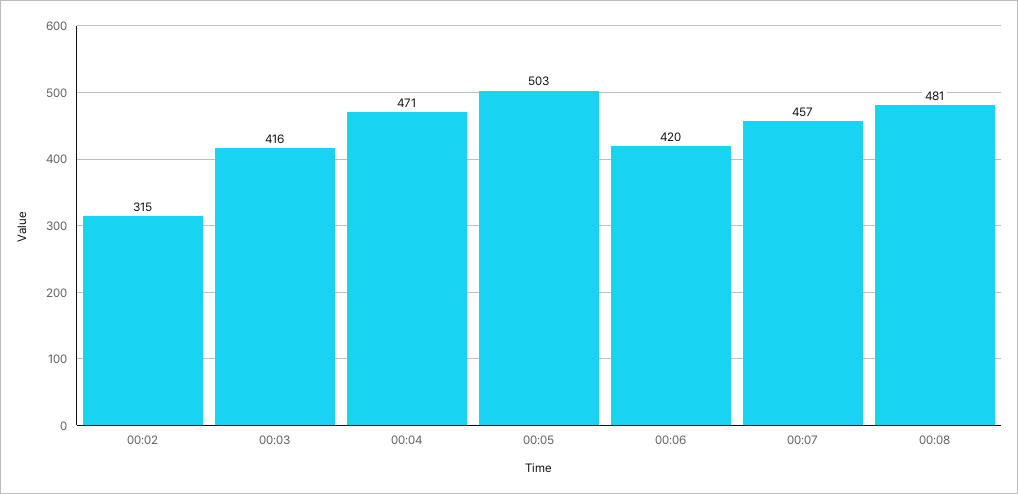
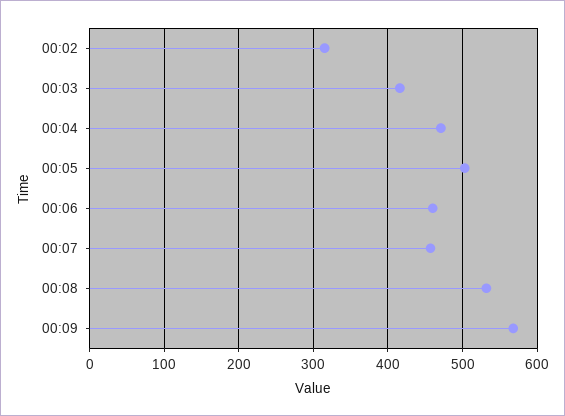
00:06: 420 -> 460
00:08: 481 -> 530
00:09: none -> 570

